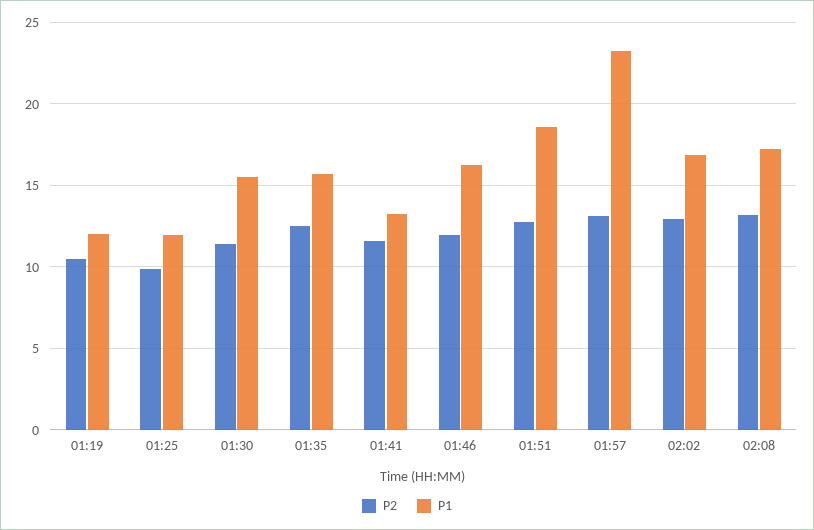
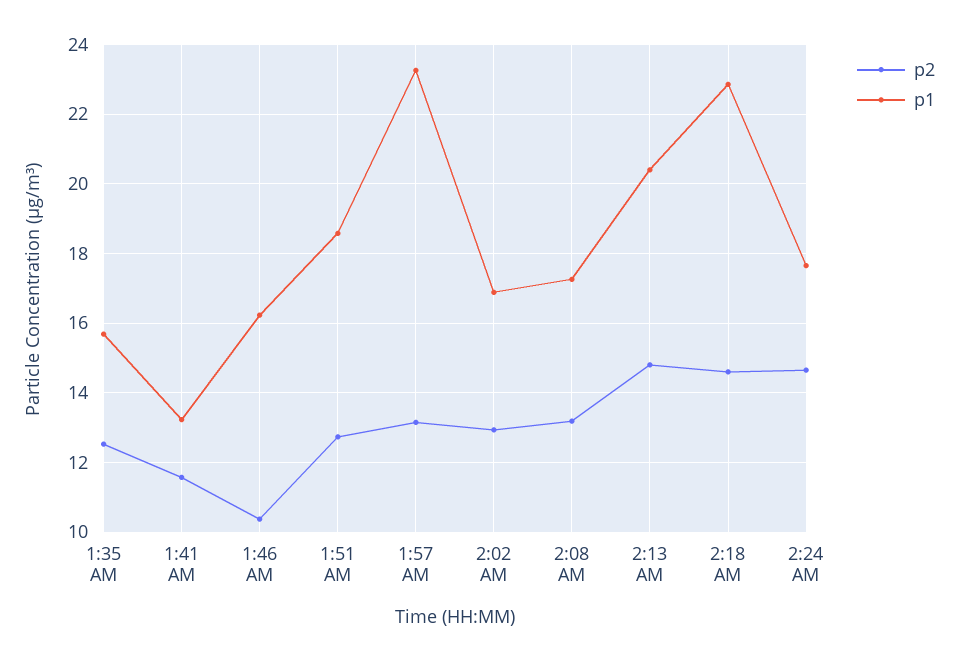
P2, 01:19: 10.5 -> none
P1, 01:19: 12 -> none
P2, 01:25: 10 -> none
P1, 01:25: 12 -> none
P2, 01:30: 11.5 -> none
P1, 01:30: 15.5 -> none
P2, 01:46: 12 -> 10.4
P2, 2:13 AM: none -> 14.8
P1, 2:13 AM: none -> 20.4
P2, 2:18 AM: none -> 14.6
P1, 2:18 AM: none -> 22.8
P2, 2:24 AM: none -> 14.6
P1, 2:24 AM: none -> 17.6

